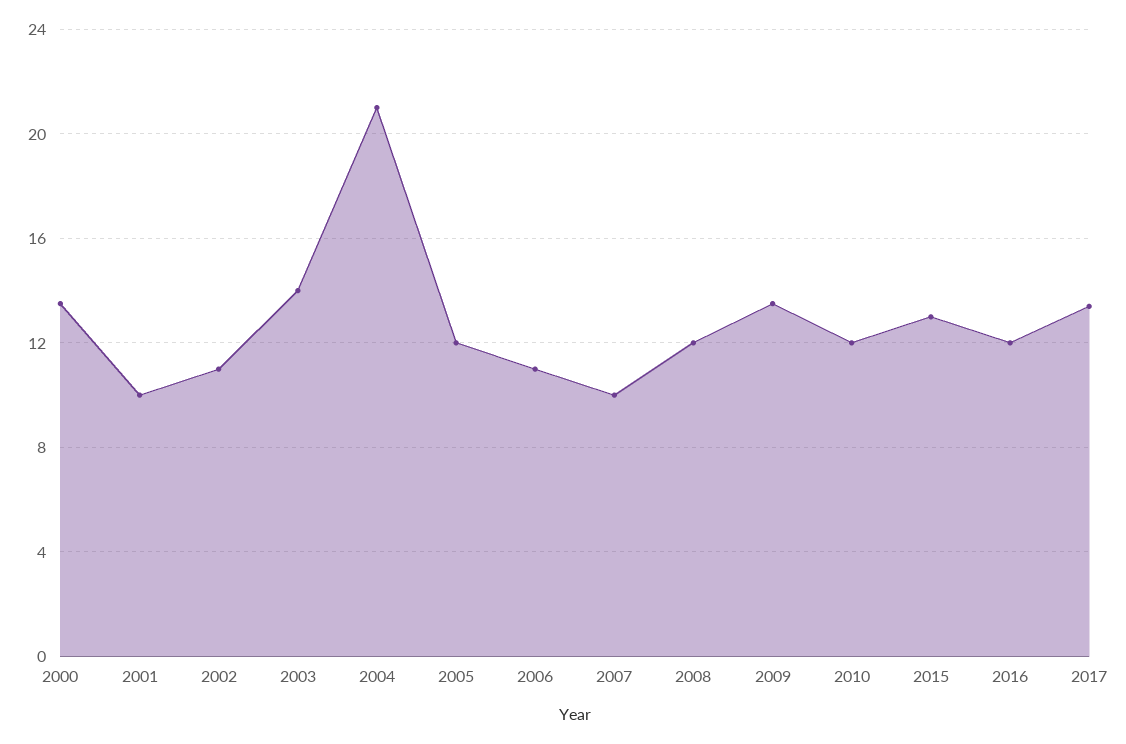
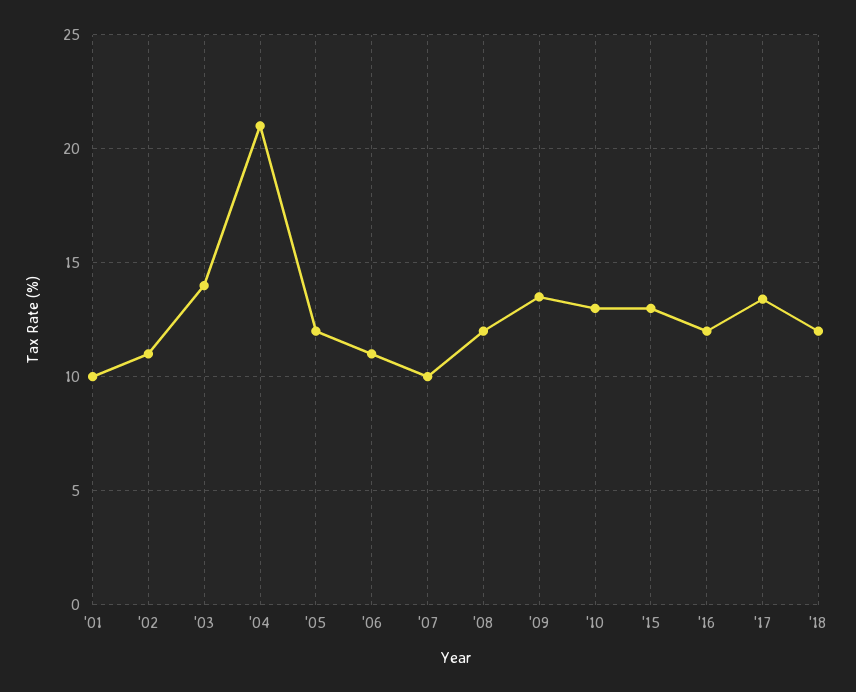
2000: 13.5 -> none
2010: 12 -> 13
'18: none -> 12

